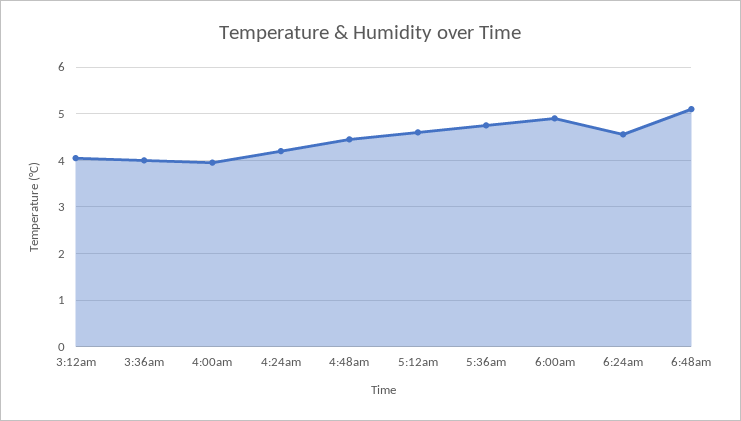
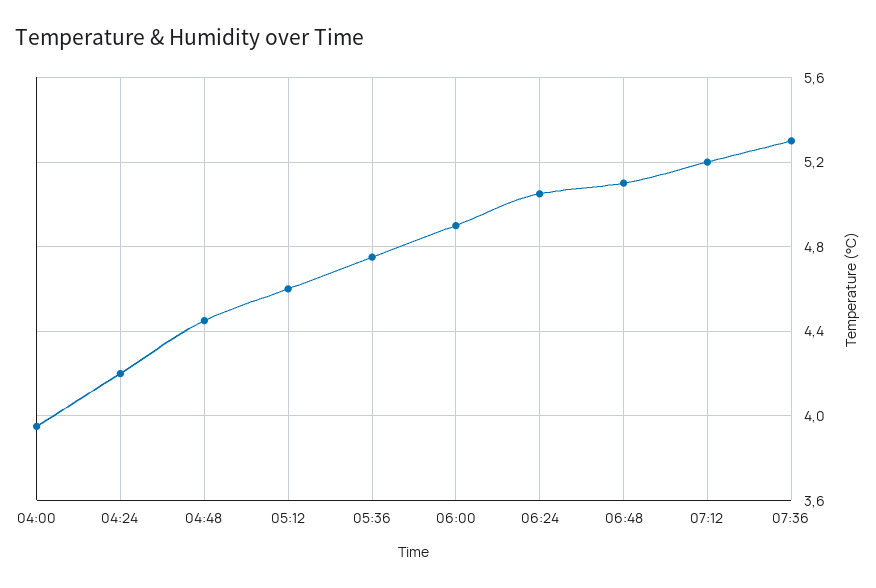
3:12am: 4 -> none
3:36am: 4 -> none
6:24am: 4.6 -> 5.05
07:12: none -> 5.2
07:36: none -> 5.3

